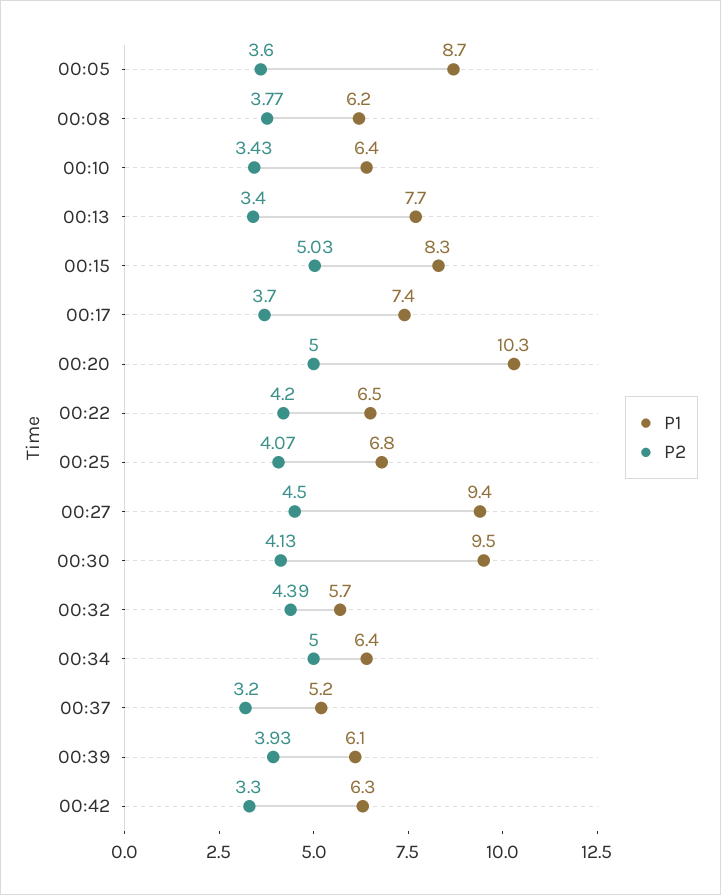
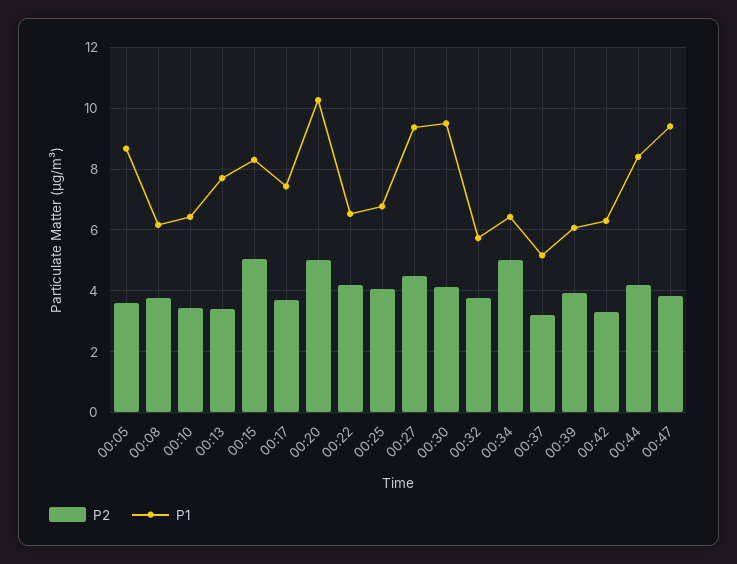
P2, 00:32: 4.39 -> 3.8
P2, 00:44: none -> 4.2
P1, 00:44: none -> 8.4
P2, 00:47: none -> 3.8
P1, 00:47: none -> 9.4

